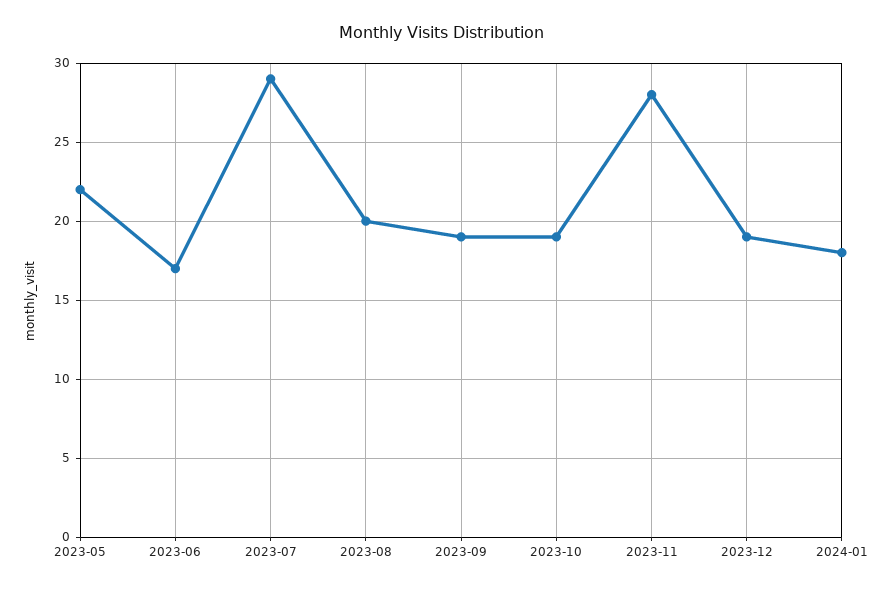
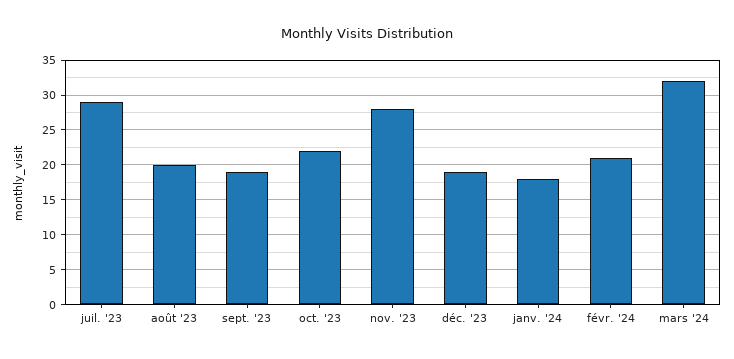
2023-05: 22 -> none
2023-06: 17 -> none
2023-10: 19 -> 22
févr. '24: none -> 21
mars '24: none -> 32

